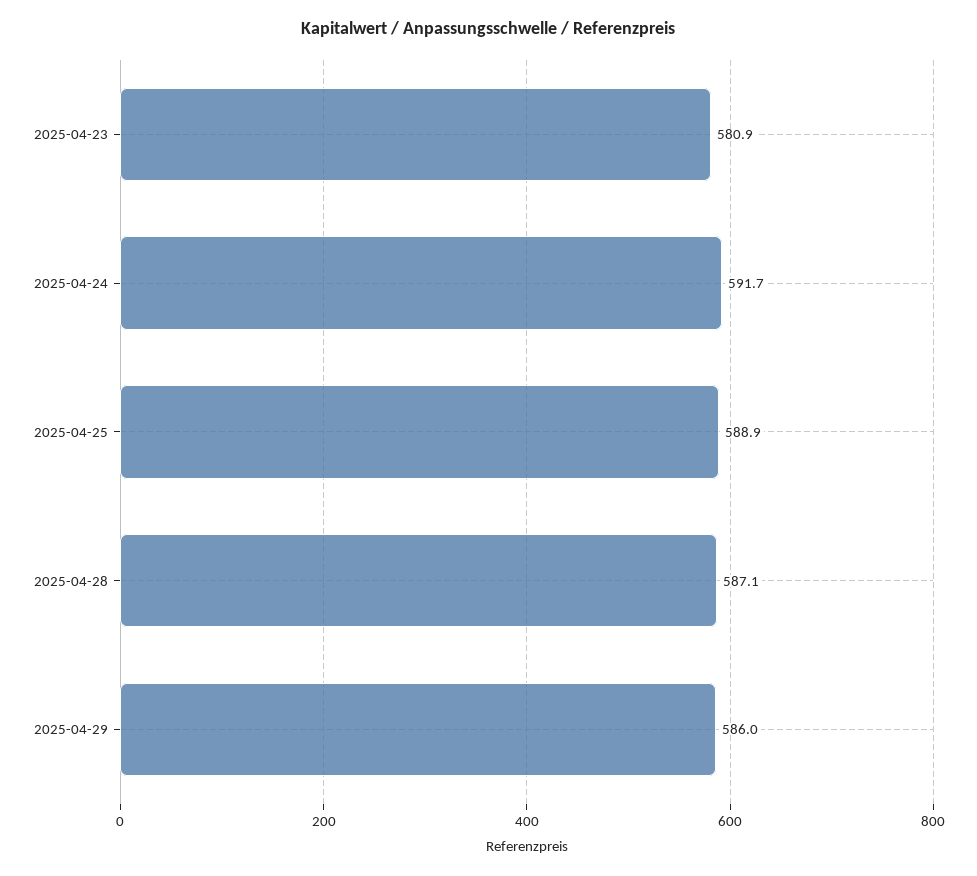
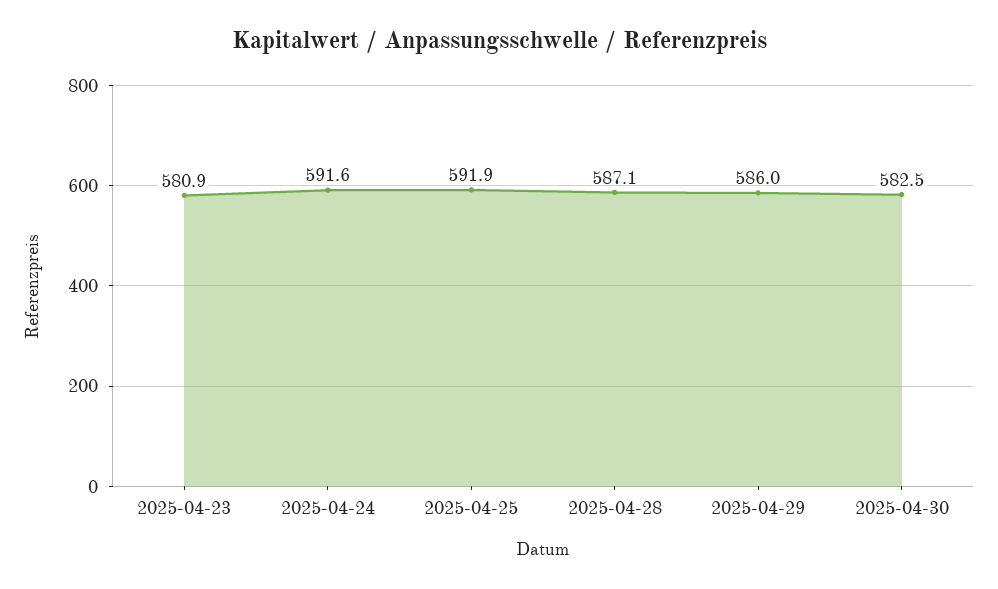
2025-04-24: 591.7 -> 591.6
2025-04-25: 588.9 -> 591.9
2025-04-30: none -> 582.5

